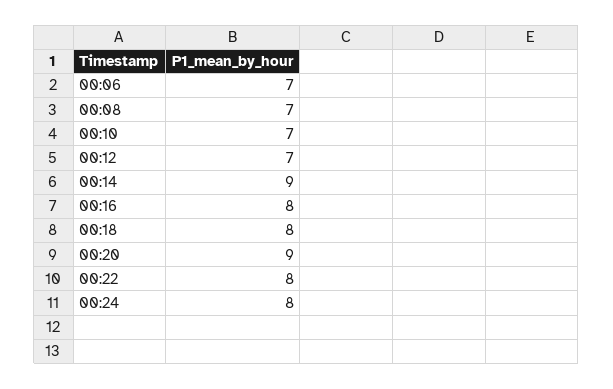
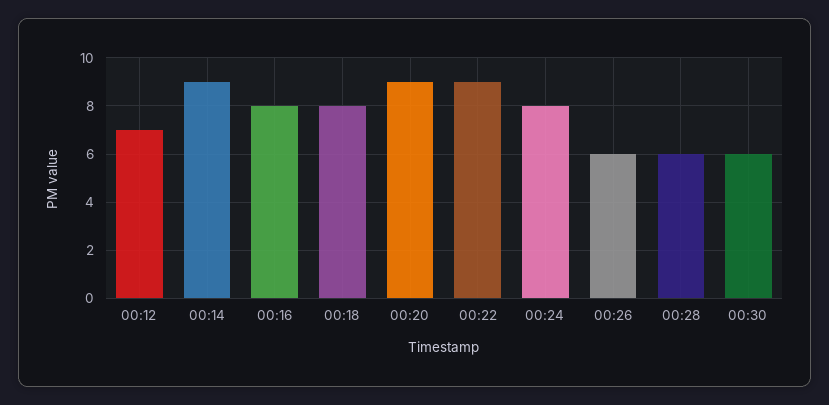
00:06: 7 -> none
00:08: 7 -> none
00:10: 7 -> none
00:22: 8 -> 9
00:26: none -> 6
00:28: none -> 6
00:30: none -> 6

